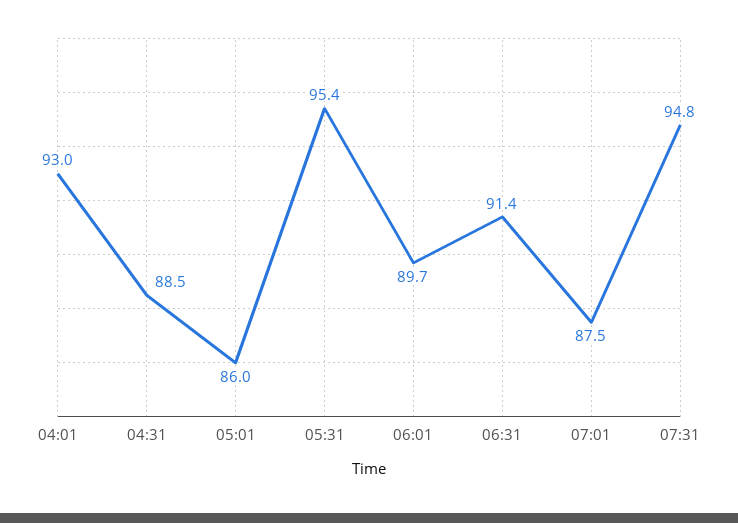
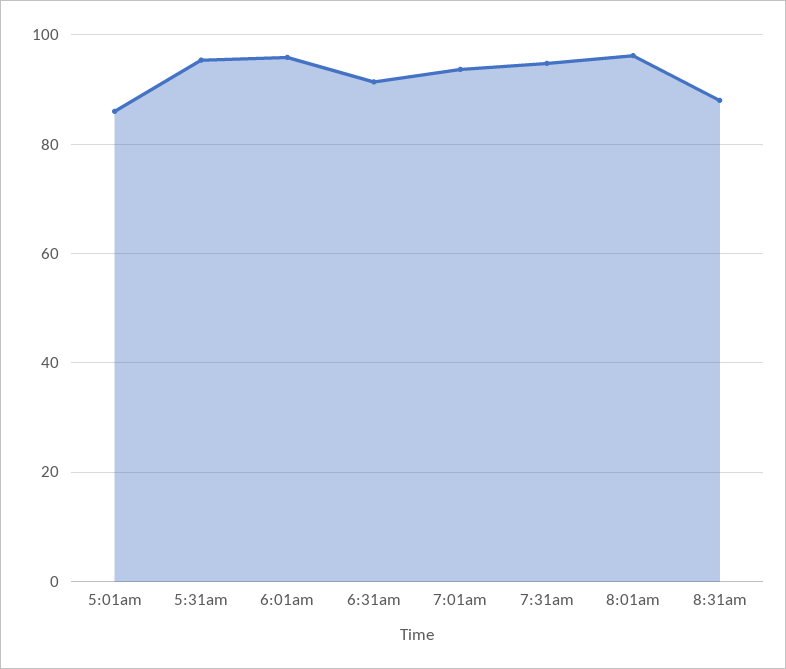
04:01: 93 -> none
04:31: 88.5 -> none
06:01: 89.7 -> 96
07:01: 87.5 -> 94
8:01am: none -> 96
8:31am: none -> 88

